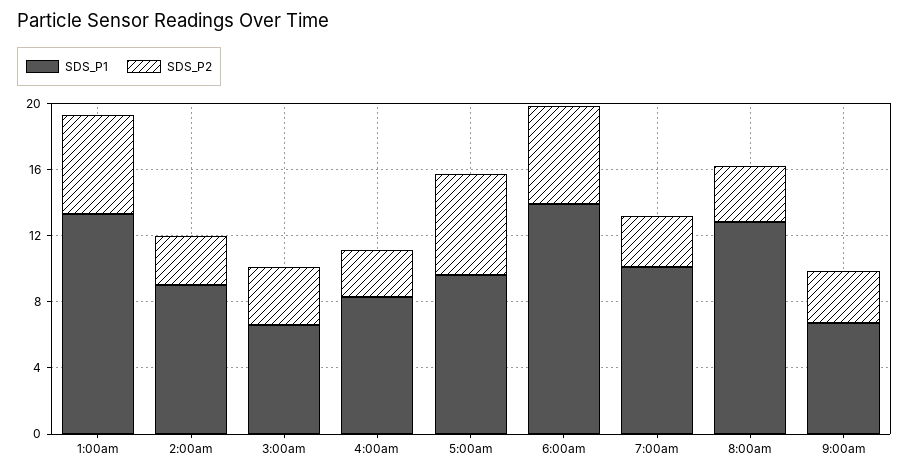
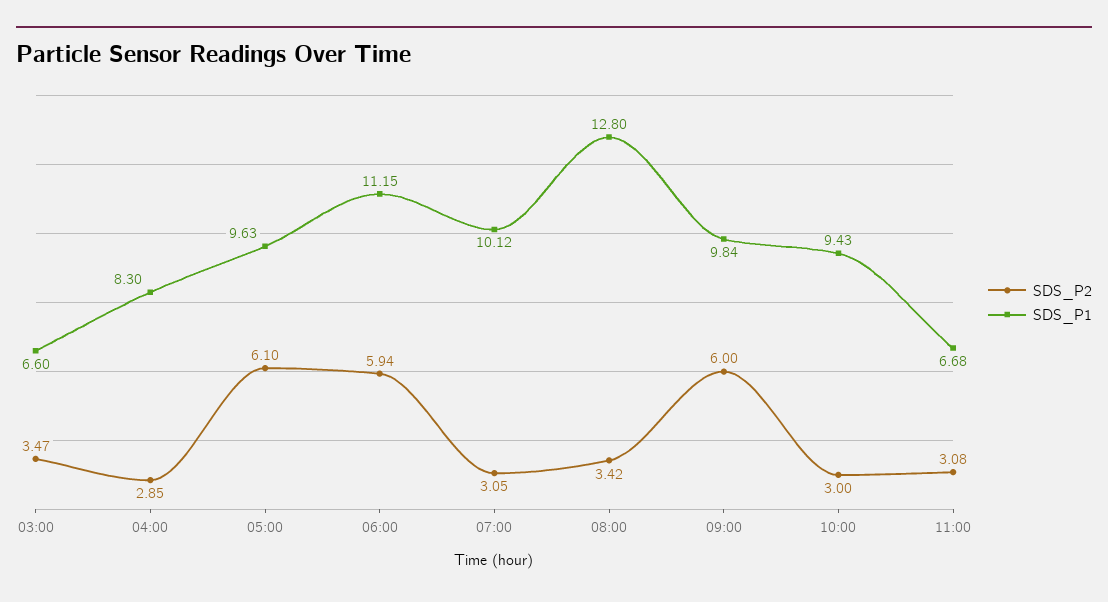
SDS_P1, 1:00am: 13 -> none
SDS_P2, 1:00am: 6 -> none
SDS_P1, 2:00am: 9 -> none
SDS_P2, 2:00am: 3 -> none
SDS_P1, 6:00am: 14 -> 11.15
SDS_P1, 9:00am: 7 -> 9.84
SDS_P2, 9:00am: 3 -> 6
SDS_P2, 10:00: none -> 3
SDS_P1, 10:00: none -> 9.43
SDS_P2, 11:00: none -> 3.08
SDS_P1, 11:00: none -> 6.68

